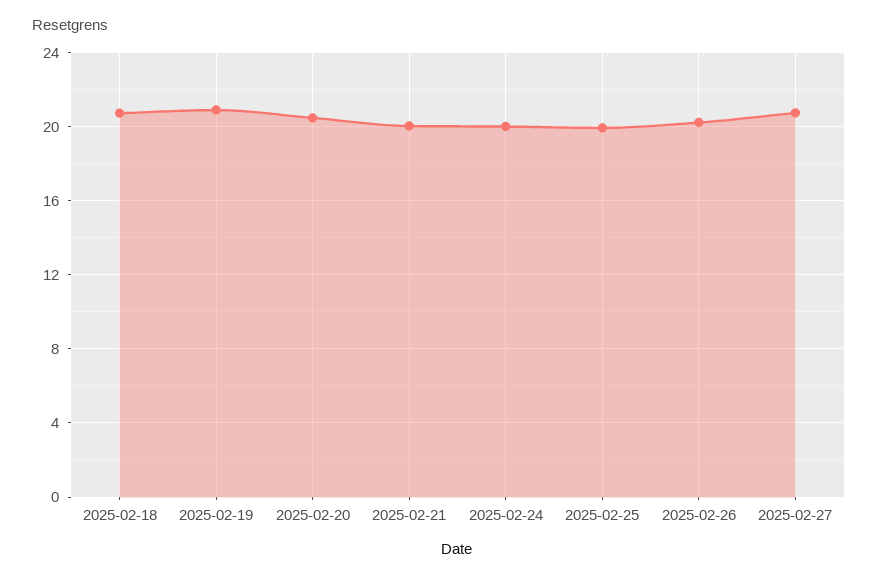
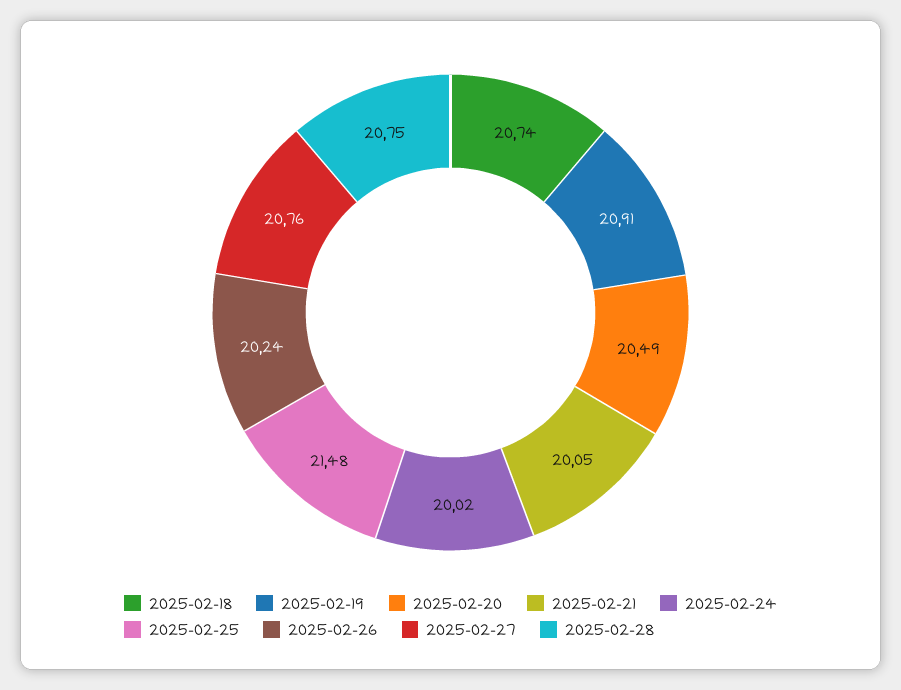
2025-02-25: 20 -> 21.48
2025-02-28: none -> 20.75

